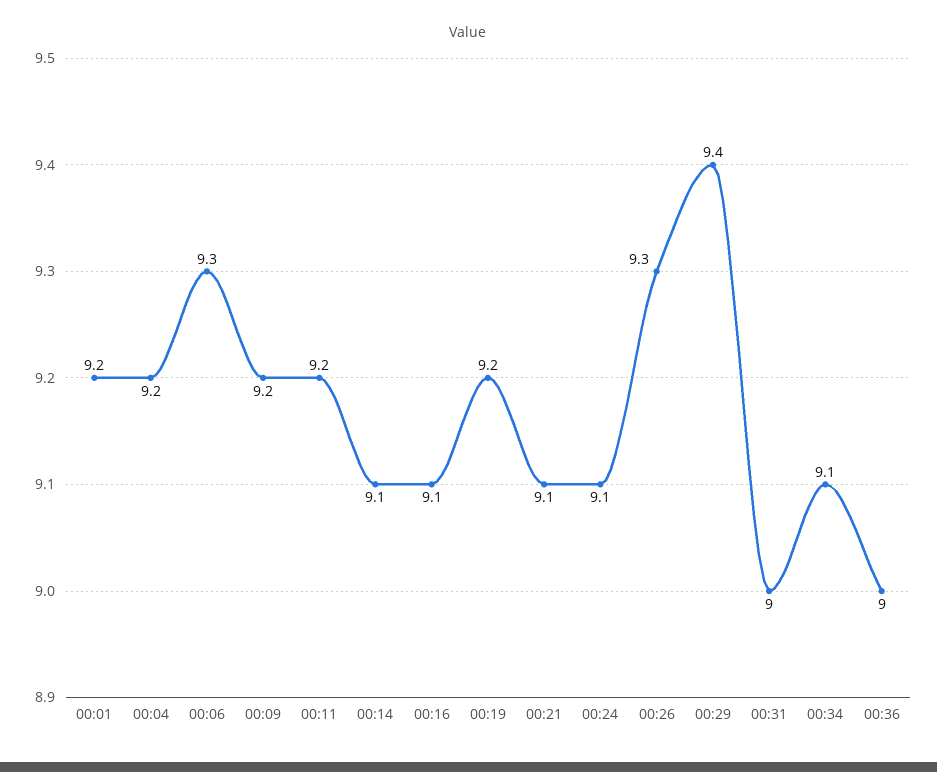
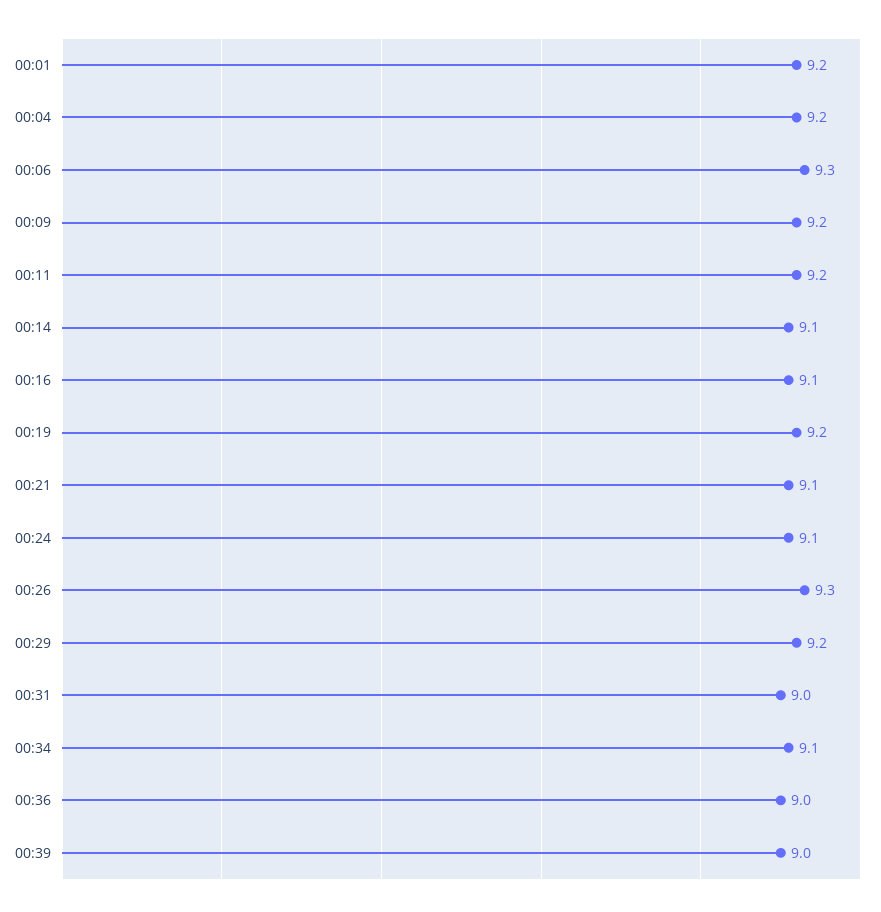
00:29: 9.4 -> 9.2
00:39: none -> 9

